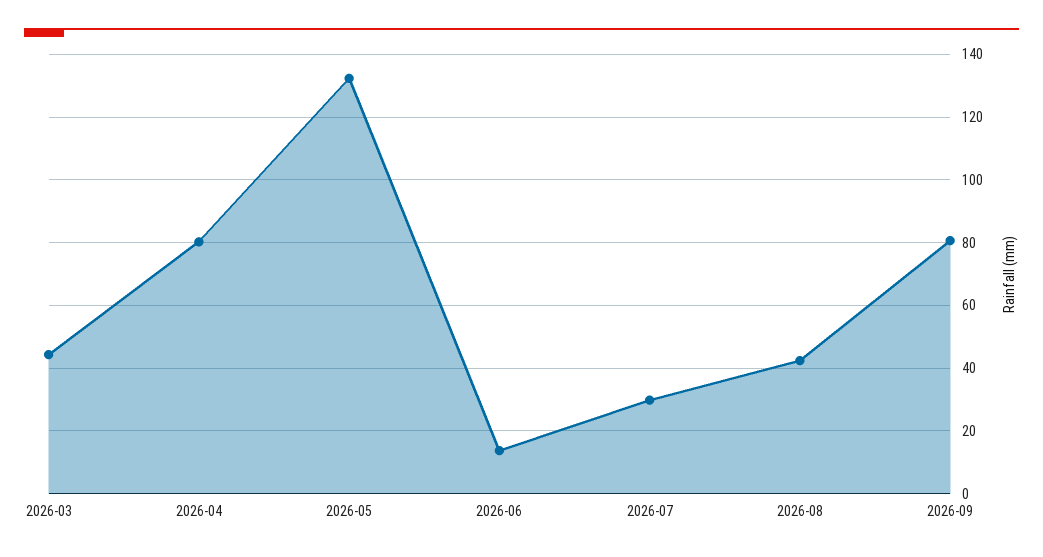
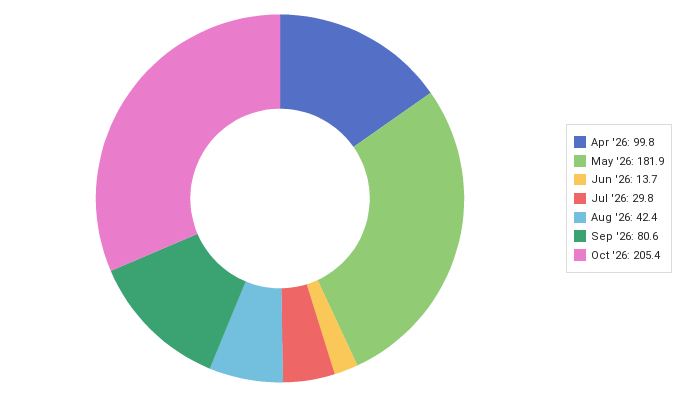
2026-03: 44 -> none
2026-04: 80 -> 99.8
2026-05: 132 -> 181.9
Oct '26: none -> 205.4

